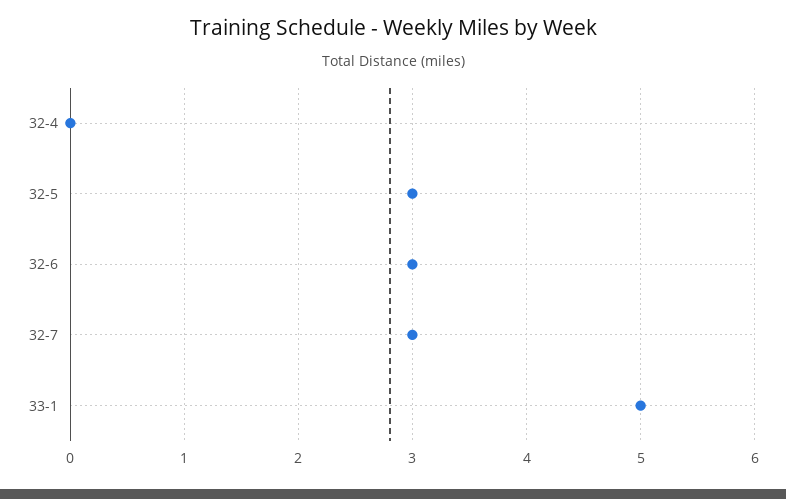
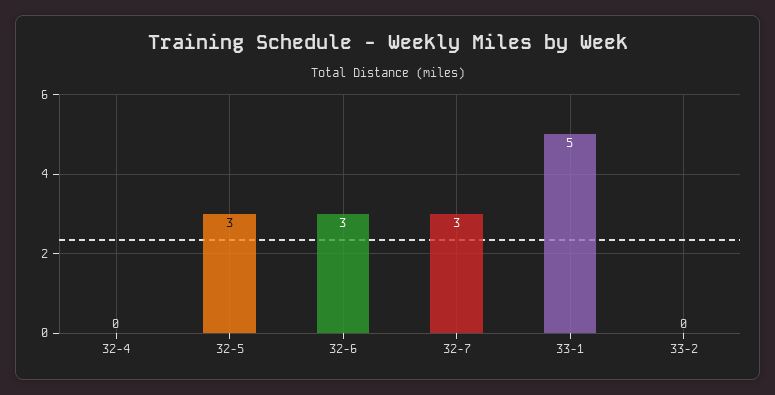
33-2: none -> 0

